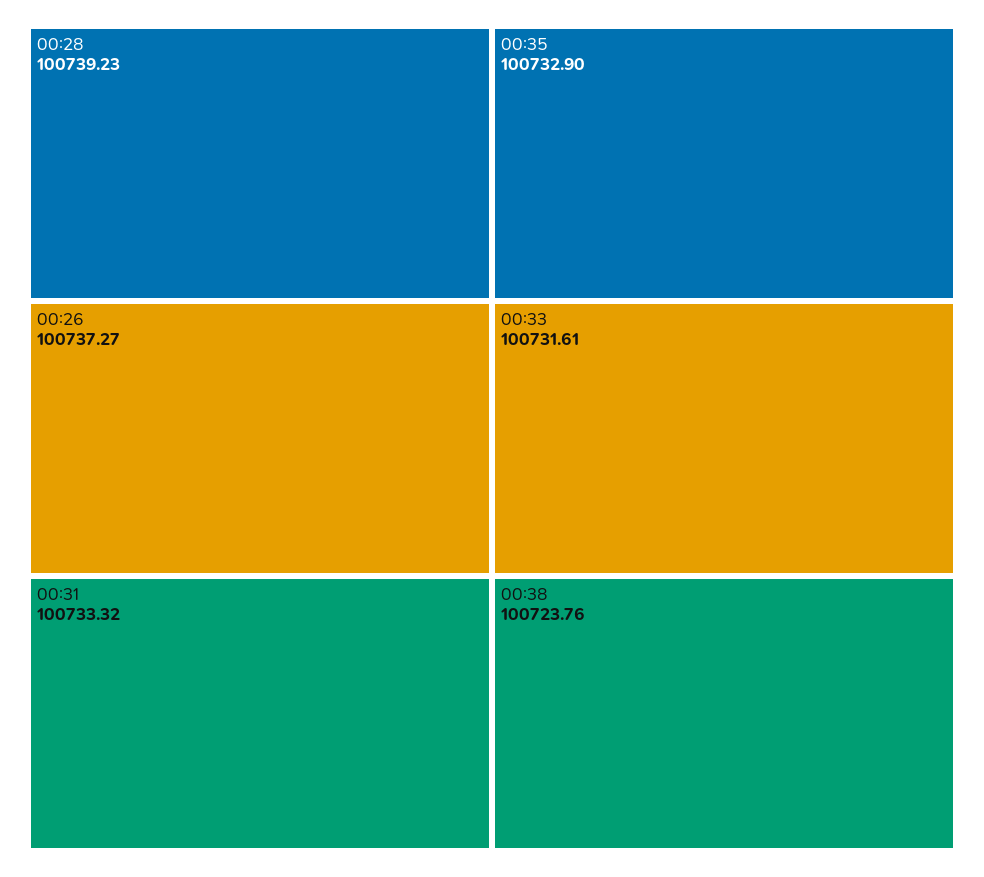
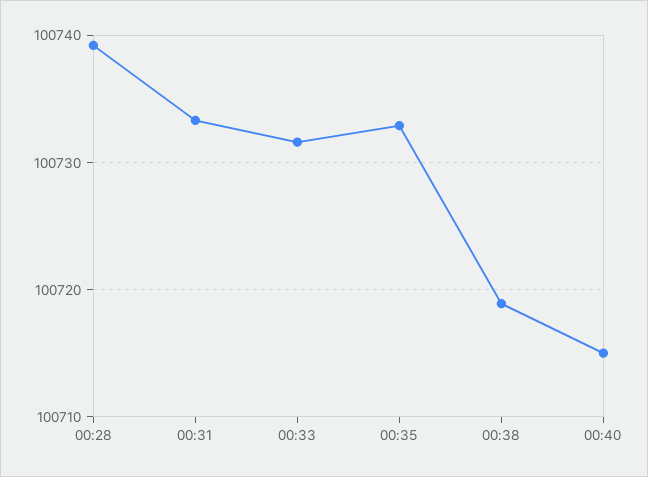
00:26: 100737.27 -> none
00:38: 100723.76 -> 100719
00:40: none -> 100715

